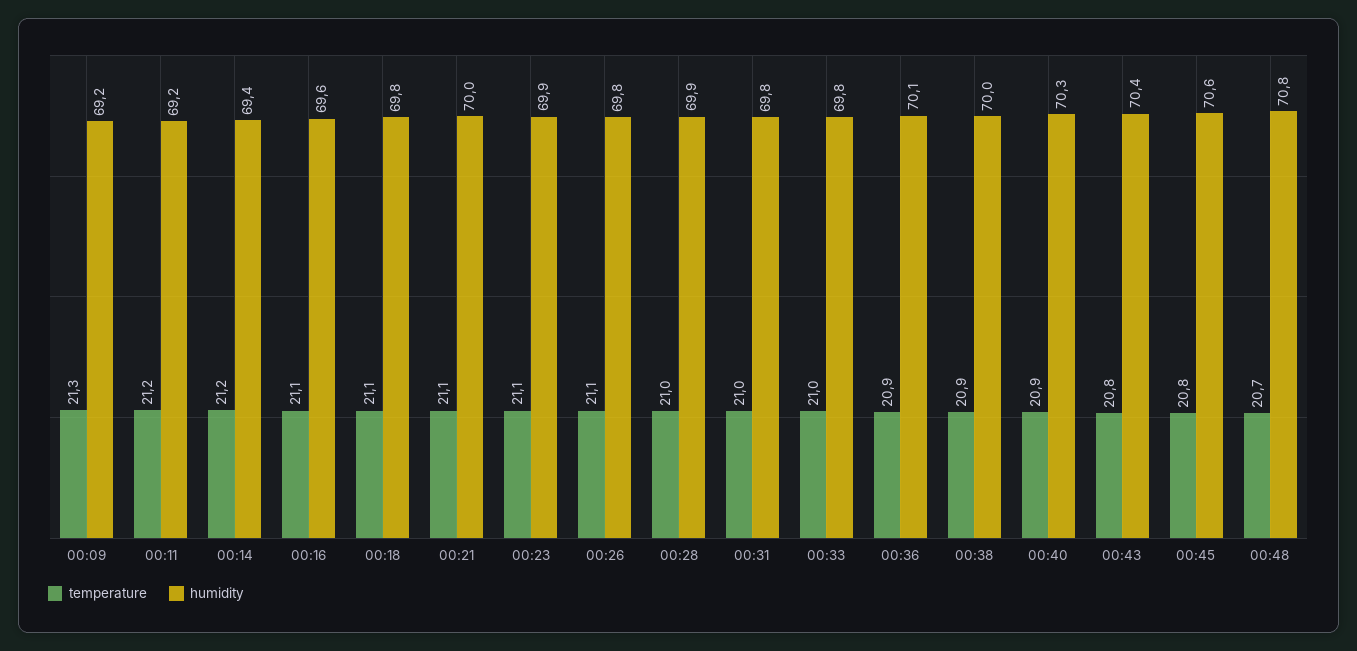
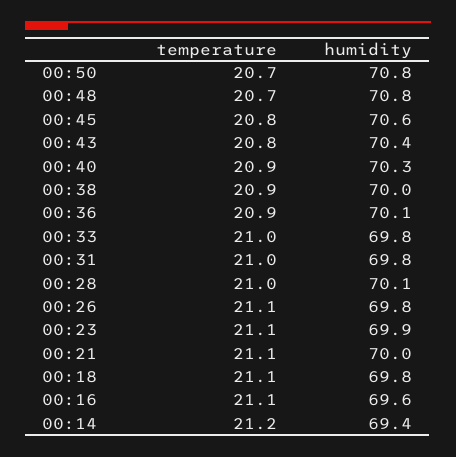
temperature, 00:09: 21.3 -> none
humidity, 00:09: 69.2 -> none
temperature, 00:11: 21.2 -> none
humidity, 00:11: 69.2 -> none
humidity, 00:28: 69.9 -> 70.1
temperature, 00:50: none -> 20.7
humidity, 00:50: none -> 70.8

